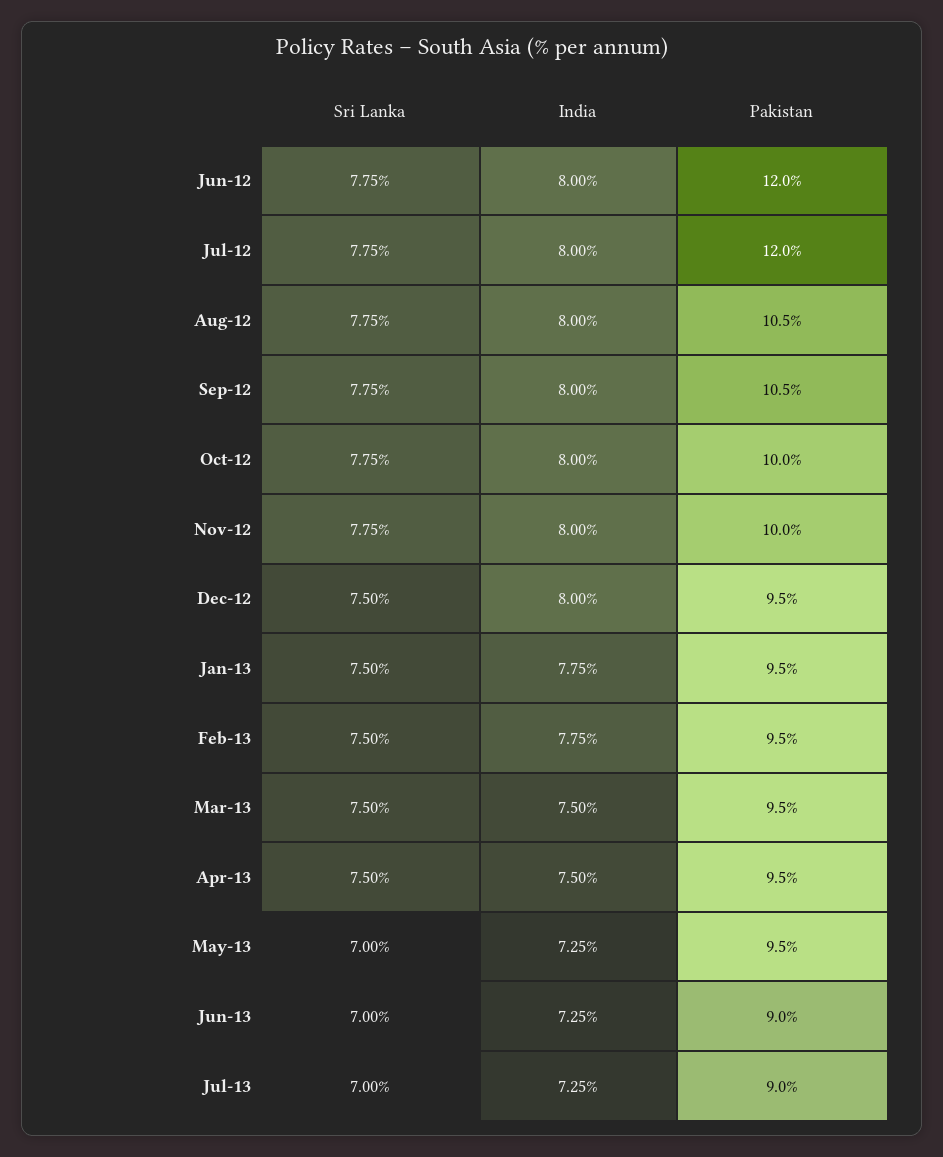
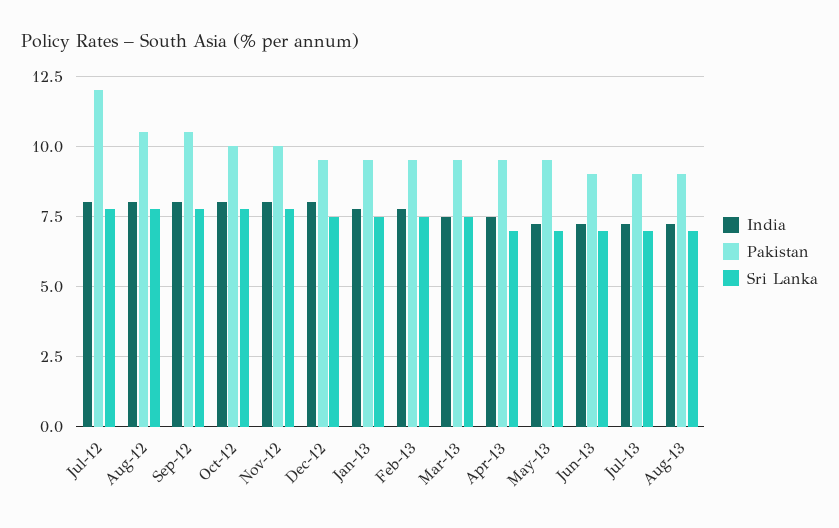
Sri Lanka, Jun-12: 7.75 -> none
India, Jun-12: 8 -> none
Pakistan, Jun-12: 12 -> none
Sri Lanka, Apr-13: 7.5 -> 7
India, Aug-13: none -> 7.25
Pakistan, Aug-13: none -> 9
Sri Lanka, Aug-13: none -> 7

